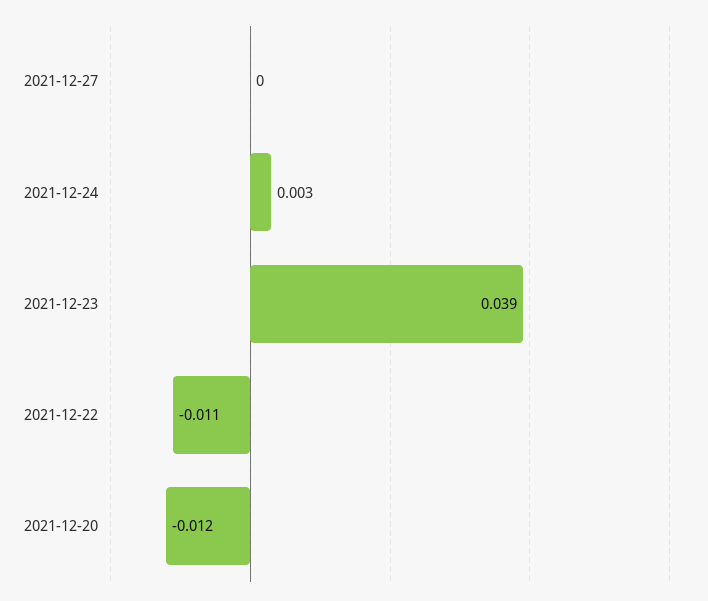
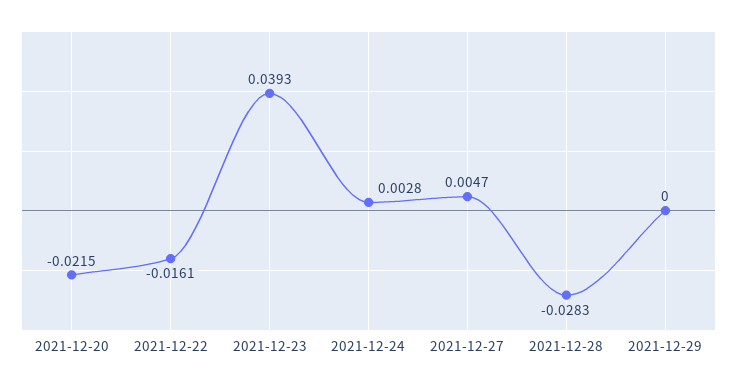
2021-12-27: 0 -> 0.0047
2021-12-22: -0.011 -> -0.0161
2021-12-20: -0.012 -> -0.0215
2021-12-28: none -> -0.0283
2021-12-29: none -> 0

